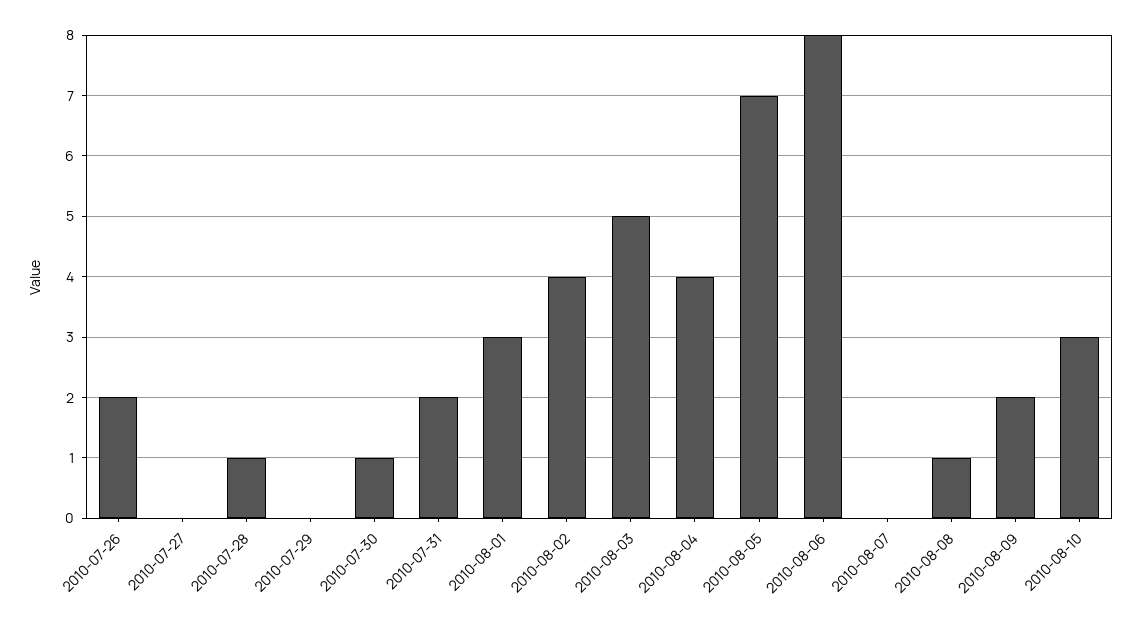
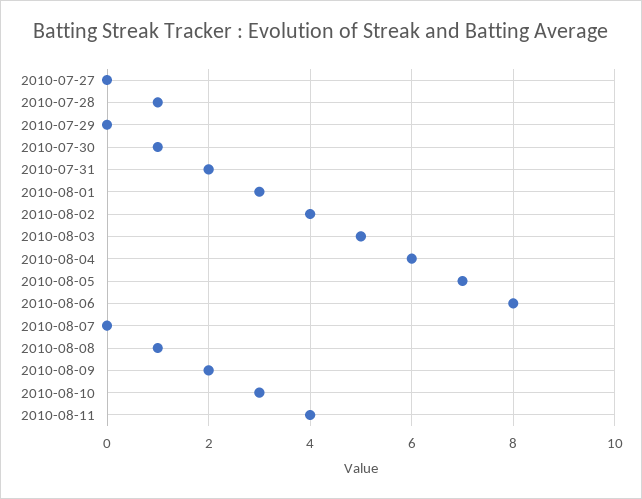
2010-07-26: 2 -> none
2010-08-04: 4 -> 6
2010-08-11: none -> 4

